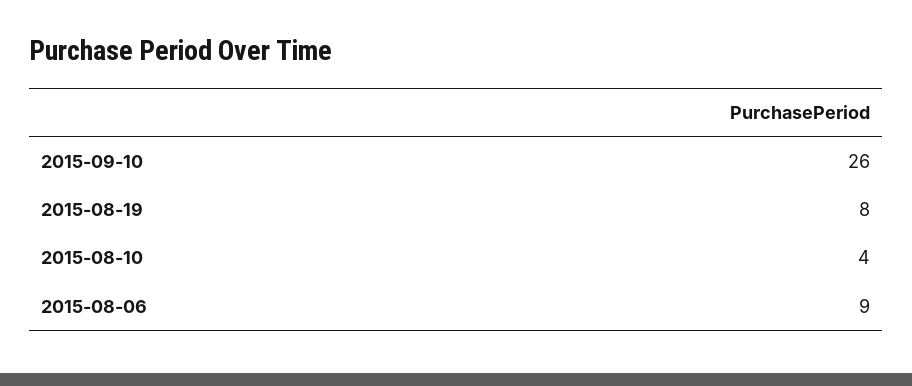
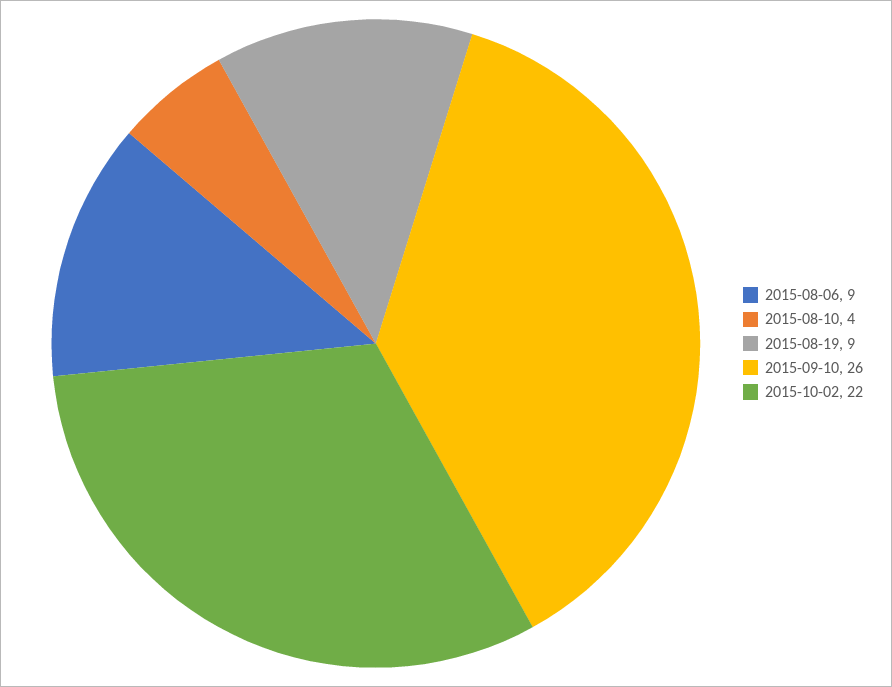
2015-08-19: 8 -> 9
2015-10-02: none -> 22

